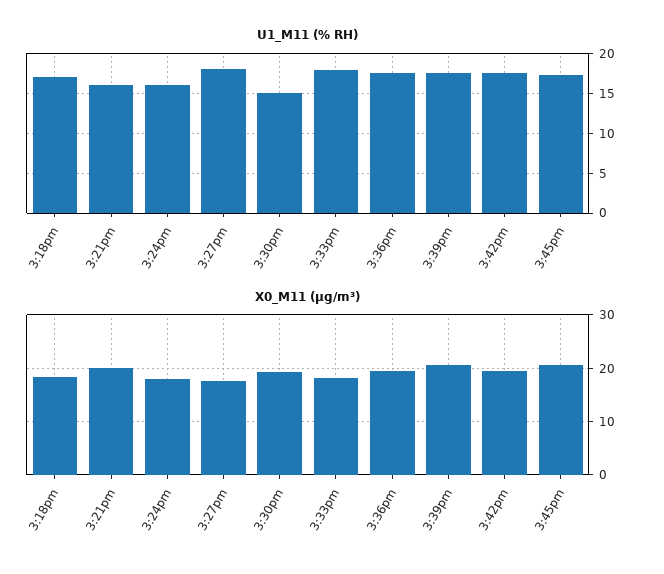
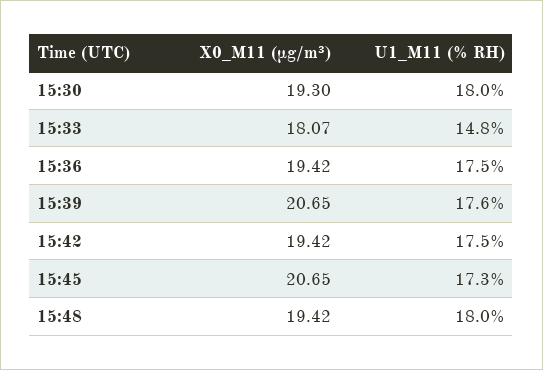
U1_M11 (% RH), 3:18pm: 17 -> none
U1_M11 (% RH), 3:21pm: 16 -> none
U1_M11 (% RH), 3:24pm: 16 -> none
U1_M11 (% RH), 3:27pm: 18 -> none
U1_M11 (% RH), 3:30pm: 15 -> 18
U1_M11 (% RH), 3:33pm: 18 -> 14.8
X0_M11 (μg/m³), 3:18pm: 18 -> none
X0_M11 (μg/m³), 3:21pm: 20 -> none
X0_M11 (μg/m³), 3:24pm: 18 -> none
X0_M11 (μg/m³), 3:27pm: 18 -> none
X0_M11 (μg/m³), 15:48: none -> 19.42
U1_M11 (% RH), 15:48: none -> 18

